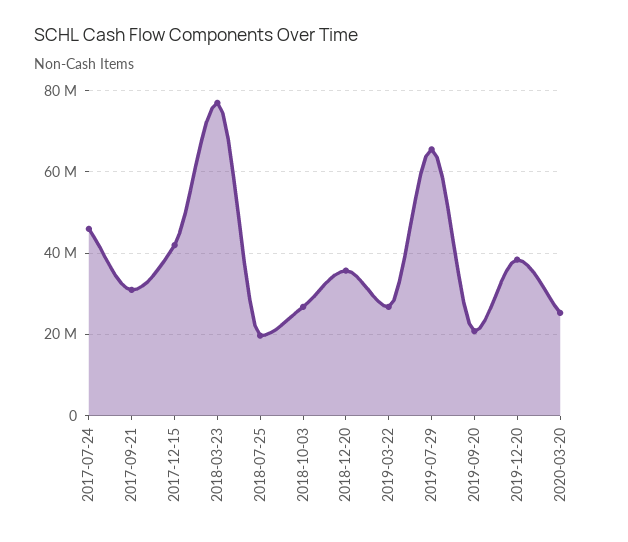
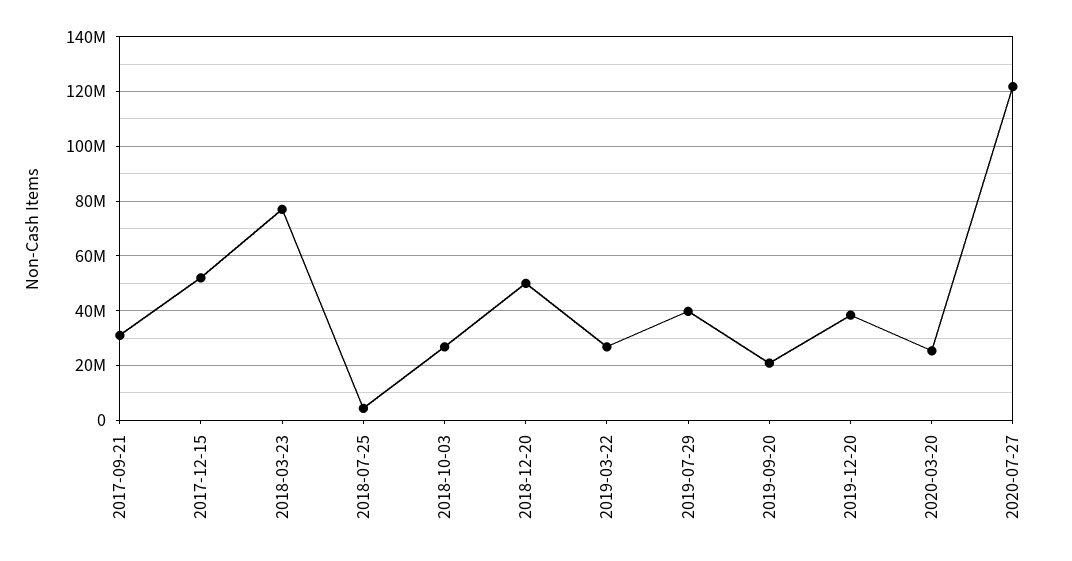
2017-07-24: 46000000 -> none
2017-12-15: 42000000 -> 52500000
2018-07-25: 20000000 -> 5000000
2018-12-20: 36000000 -> 50000000
2019-07-29: 66000000 -> 40000000
2020-07-27: none -> 122500000

